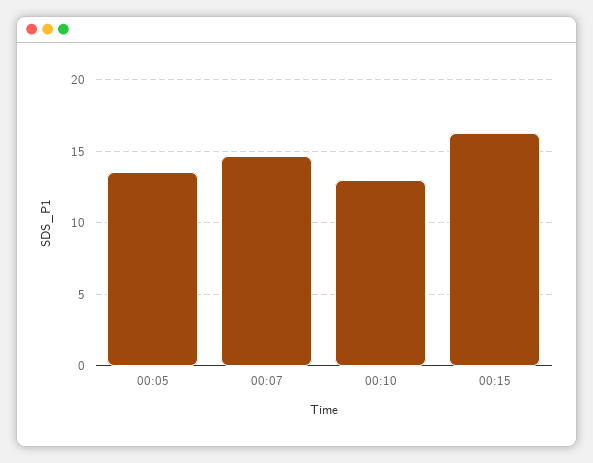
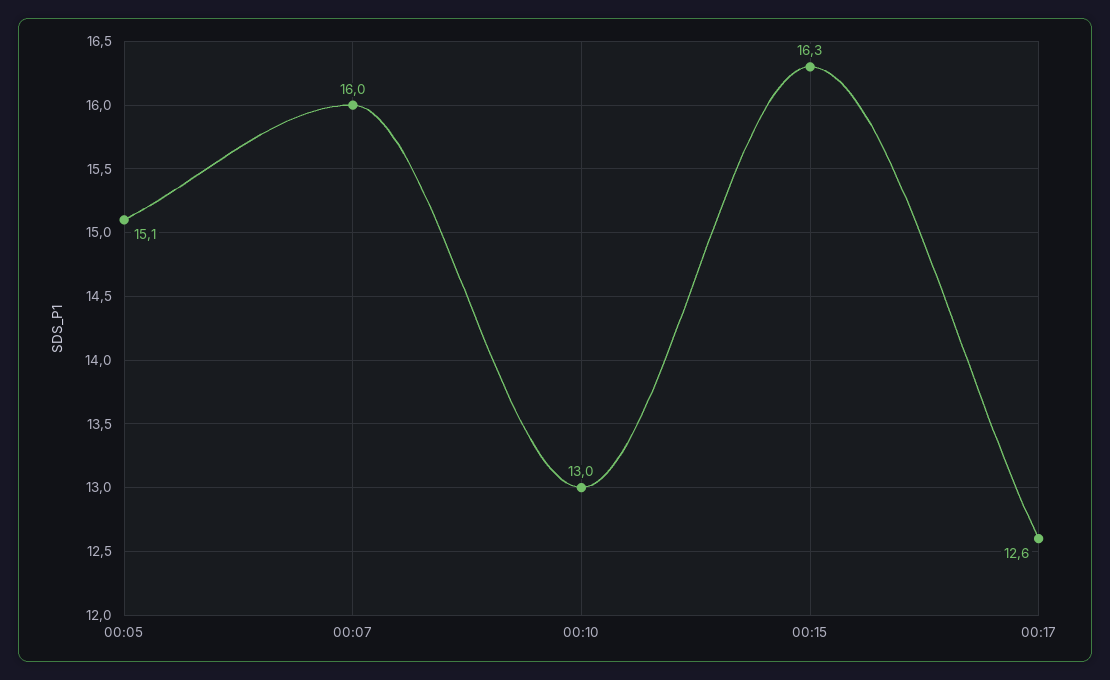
00:05: 13.5 -> 15.1
00:07: 14.5 -> 16
00:17: none -> 12.6

